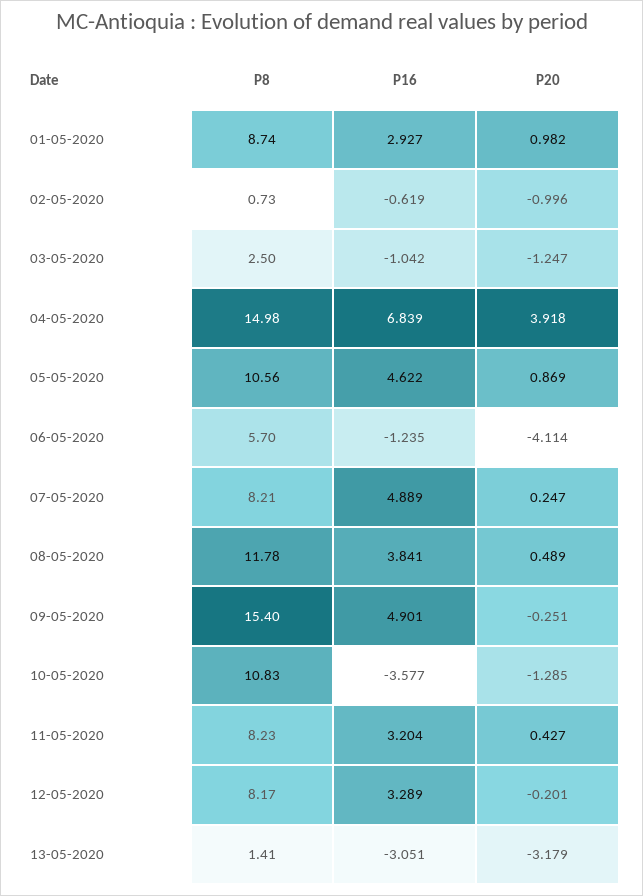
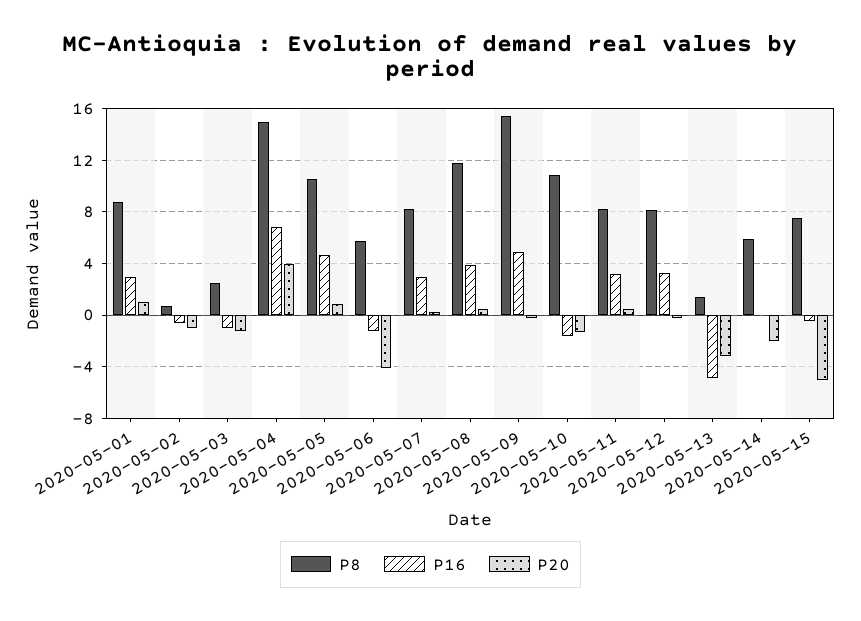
P16, 07-05-2020: 4.889 -> 3
P16, 10-05-2020: -3.577 -> -1.5
P16, 13-05-2020: -3.051 -> -5
P8, 2020-05-14: none -> 6
P16, 2020-05-14: none -> 0
P20, 2020-05-14: none -> -2
P8, 2020-05-15: none -> 7.5
P16, 2020-05-15: none -> -0.5
P20, 2020-05-15: none -> -5

